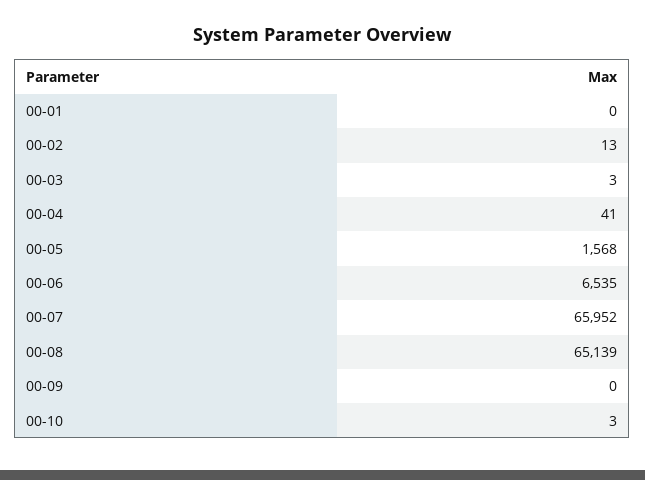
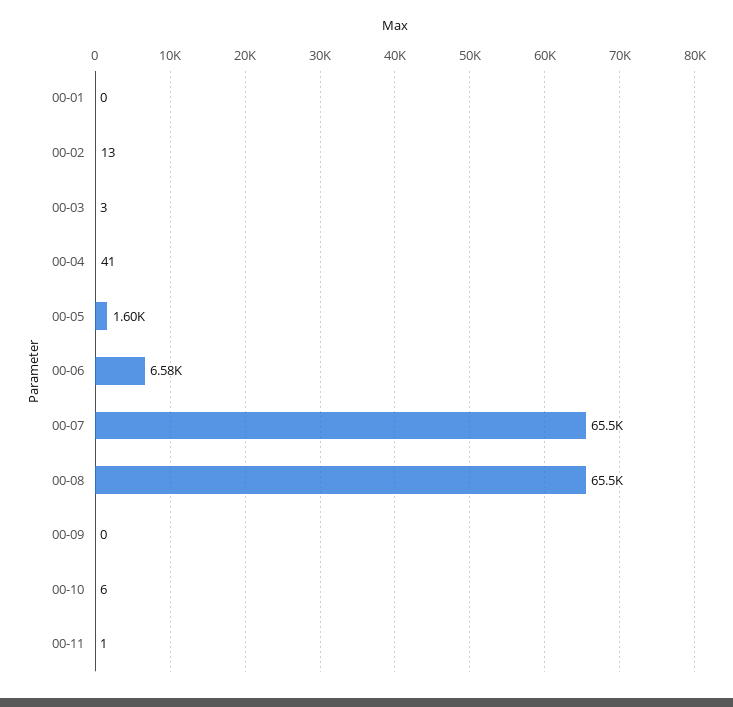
00-05: 1568 -> 1600
00-06: 6535 -> 6580
00-07: 65952 -> 65500
00-08: 65139 -> 65500
00-10: 3 -> 6
00-11: none -> 1

